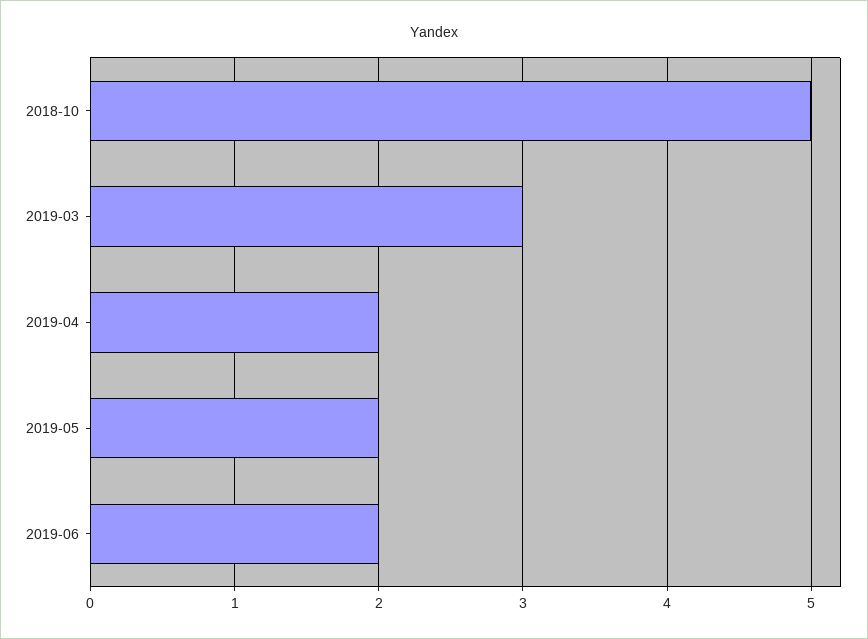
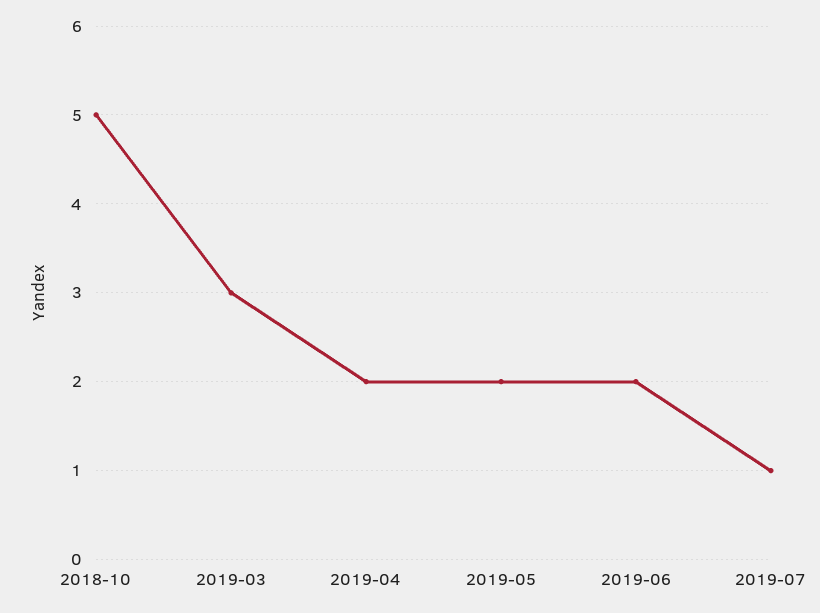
2019-07: none -> 1

